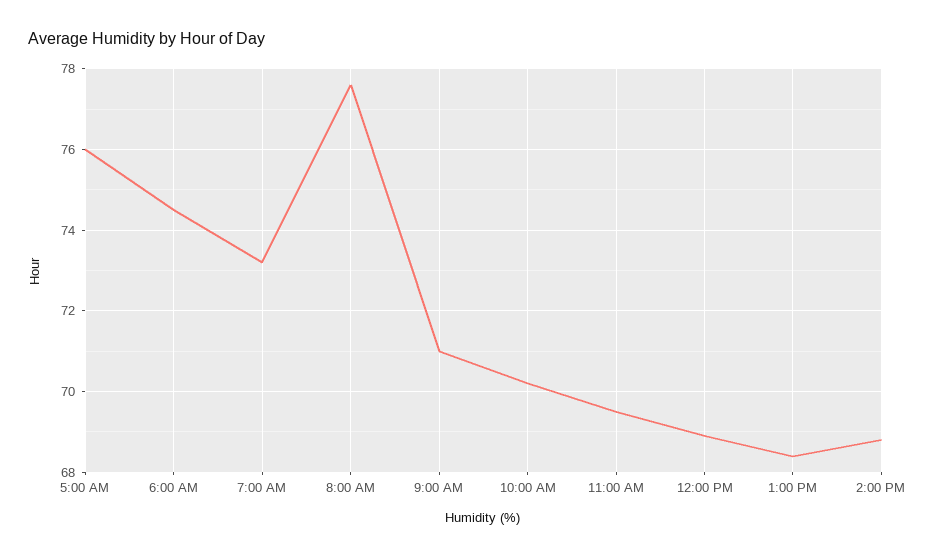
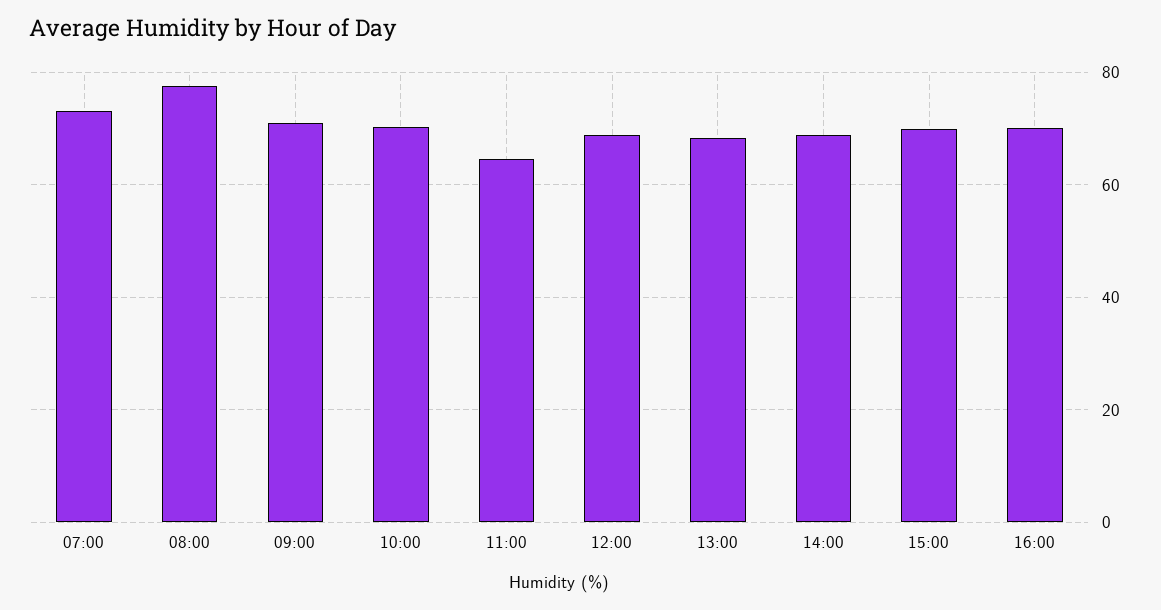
5:00 AM: 76 -> none
6:00 AM: 74.5 -> none
11:00 AM: 69.5 -> 64
15:00: none -> 70
16:00: none -> 70

